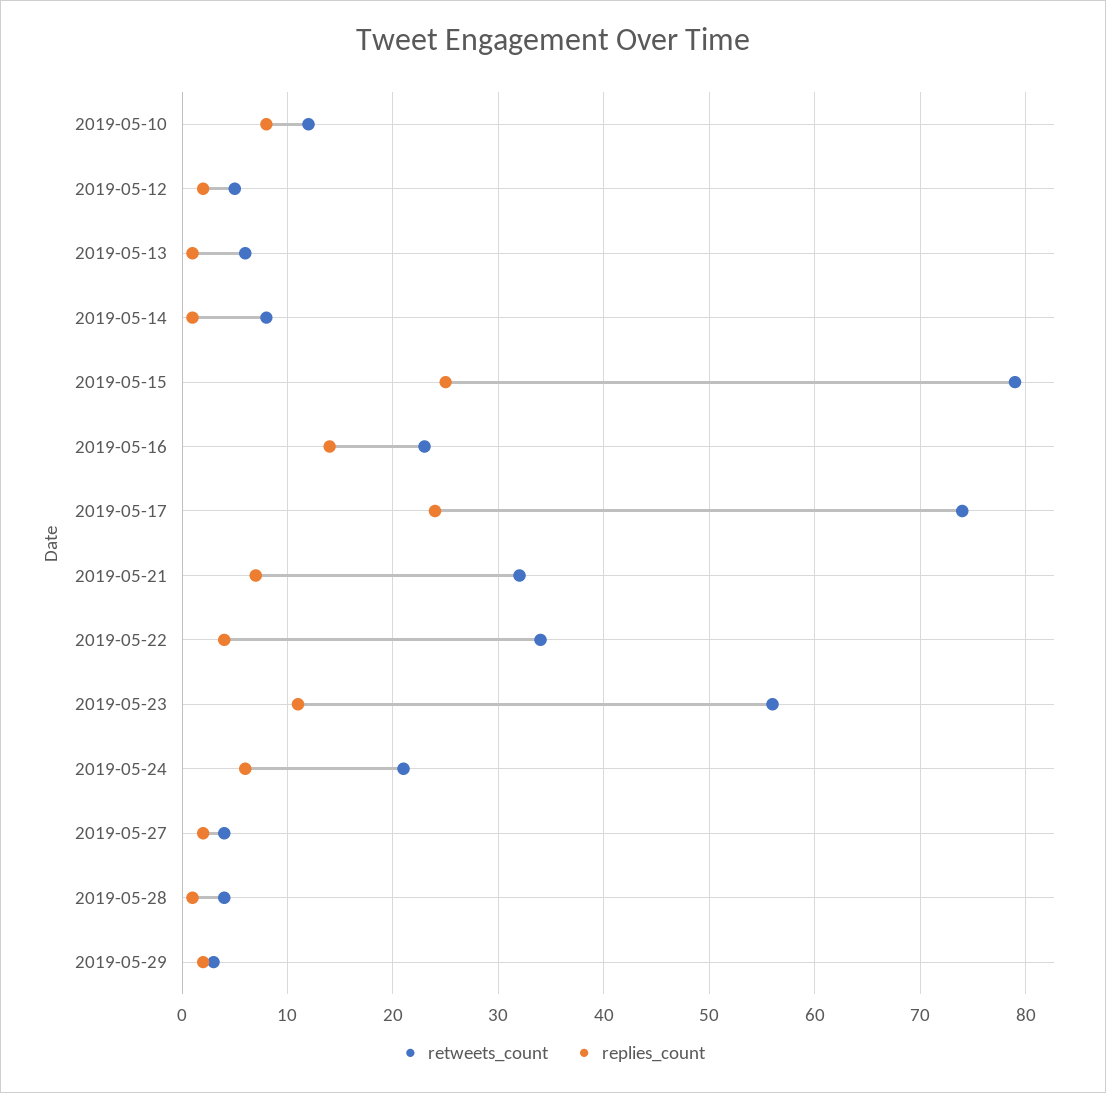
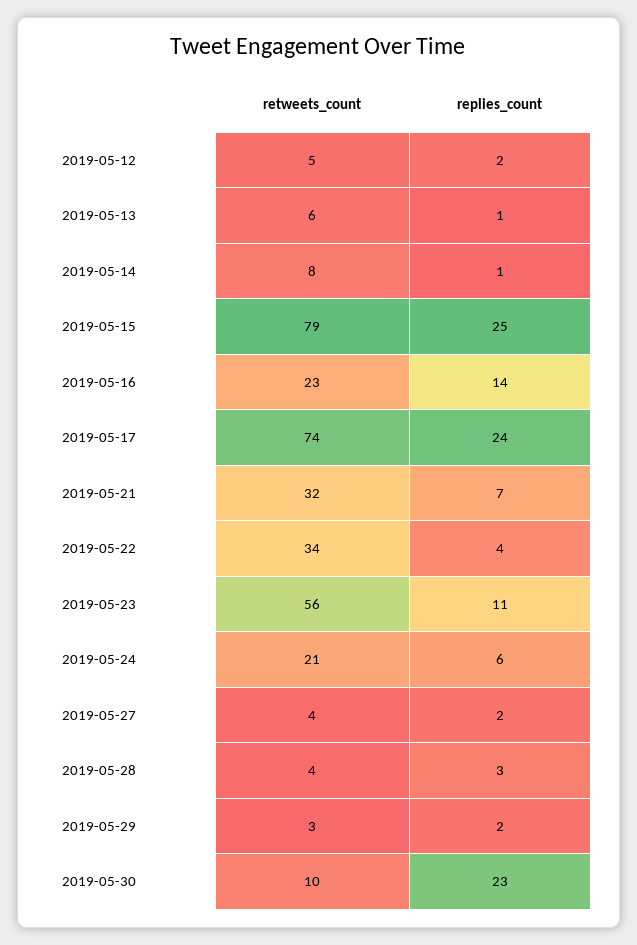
retweets_count, 2019-05-10: 12 -> none
replies_count, 2019-05-10: 8 -> none
replies_count, 2019-05-28: 1 -> 3
retweets_count, 2019-05-30: none -> 10
replies_count, 2019-05-30: none -> 23

